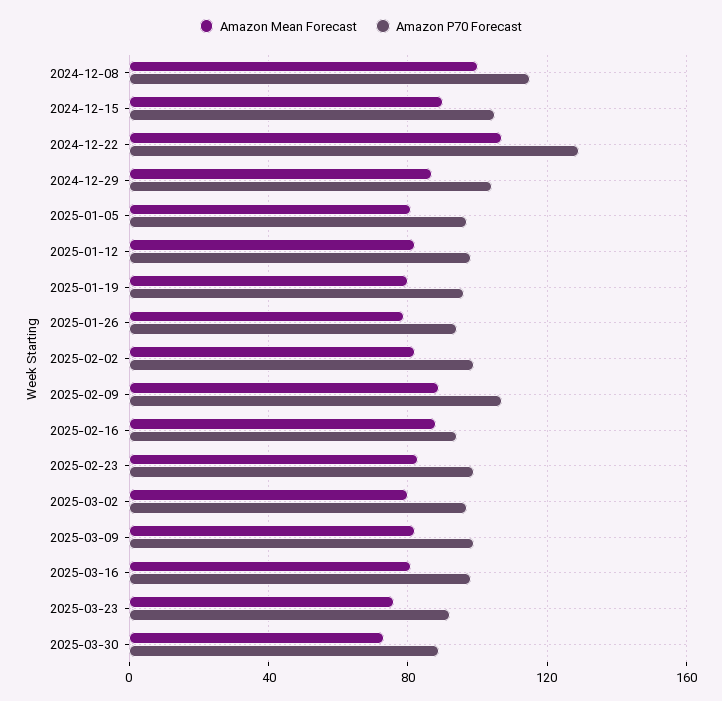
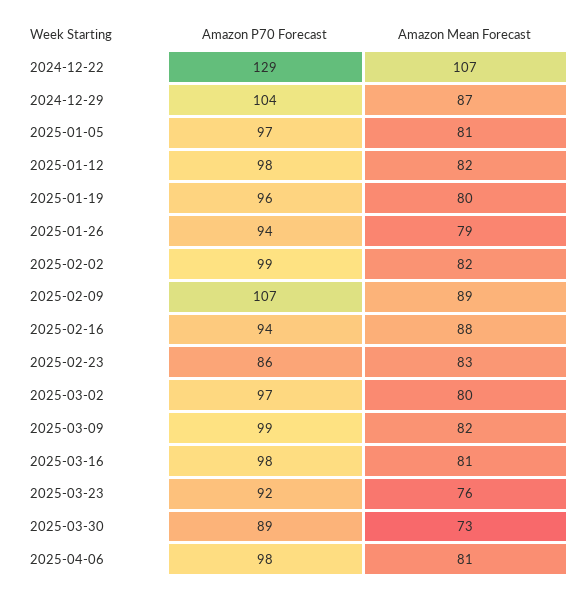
Amazon Mean Forecast, 2024-12-08: 100 -> none
Amazon P70 Forecast, 2024-12-08: 115 -> none
Amazon Mean Forecast, 2024-12-15: 90 -> none
Amazon P70 Forecast, 2024-12-15: 105 -> none
Amazon P70 Forecast, 2025-02-23: 100 -> 86
Amazon P70 Forecast, 2025-04-06: none -> 98
Amazon Mean Forecast, 2025-04-06: none -> 81

